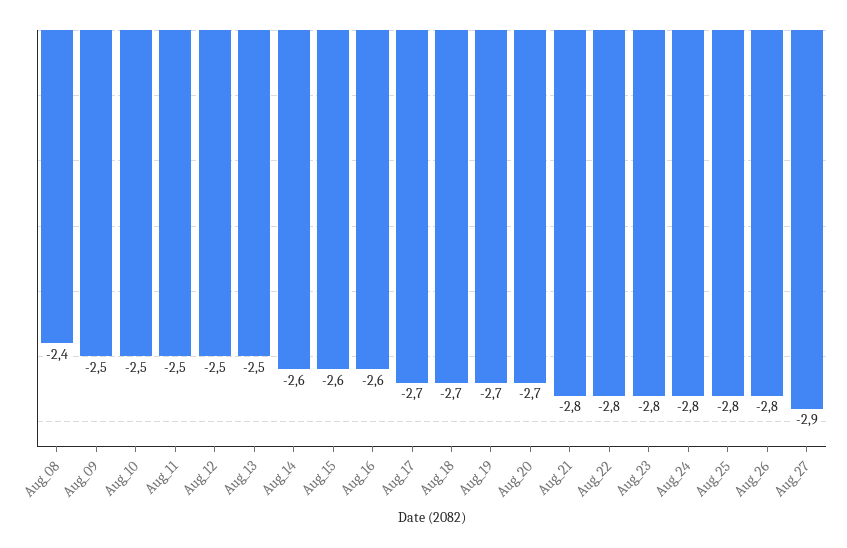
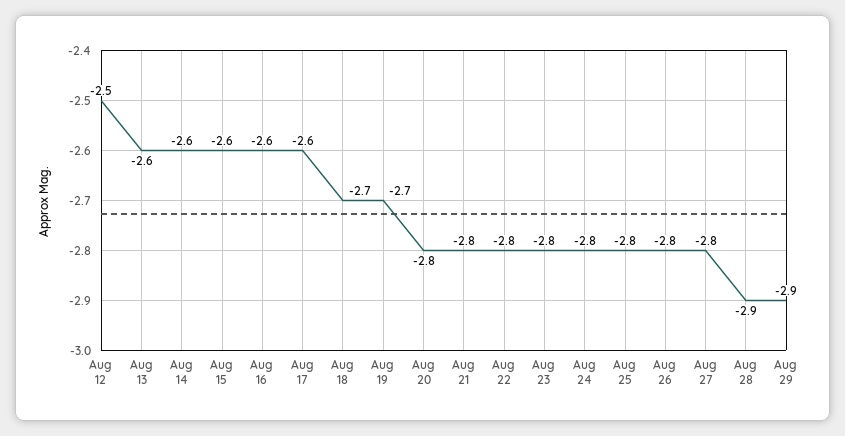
Aug_08: -2.4 -> none
Aug_09: -2.5 -> none
Aug_10: -2.5 -> none
Aug_11: -2.5 -> none
Aug_13: -2.5 -> -2.6
Aug_17: -2.7 -> -2.6
Aug_20: -2.7 -> -2.8
Aug_27: -2.9 -> -2.8
Aug 28: none -> -2.9
Aug 29: none -> -2.9

